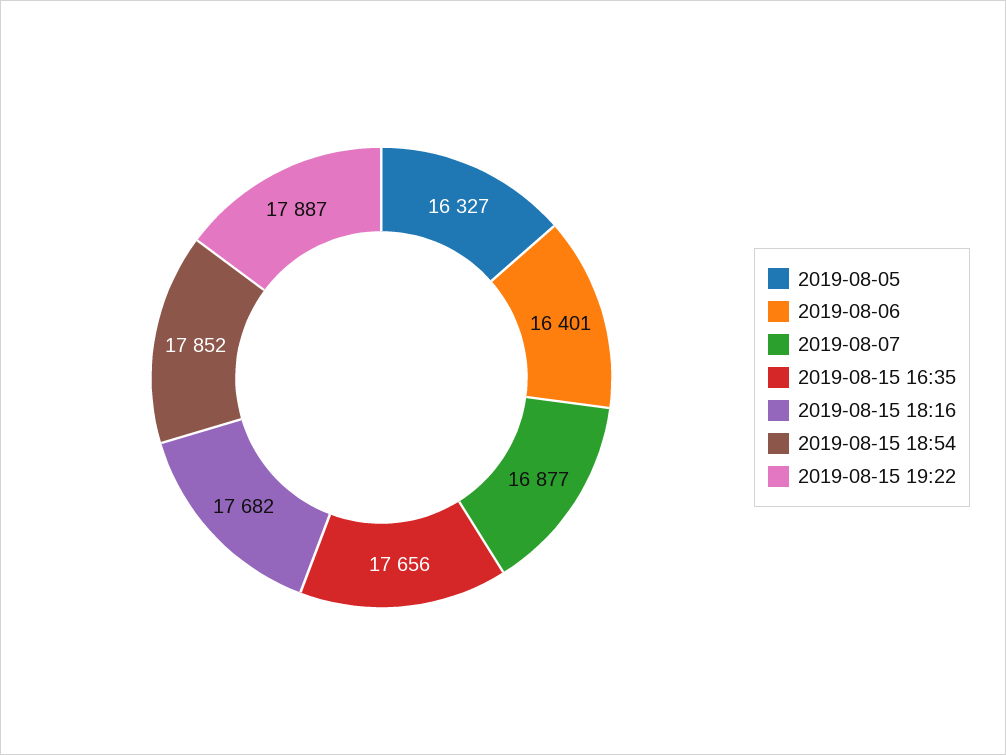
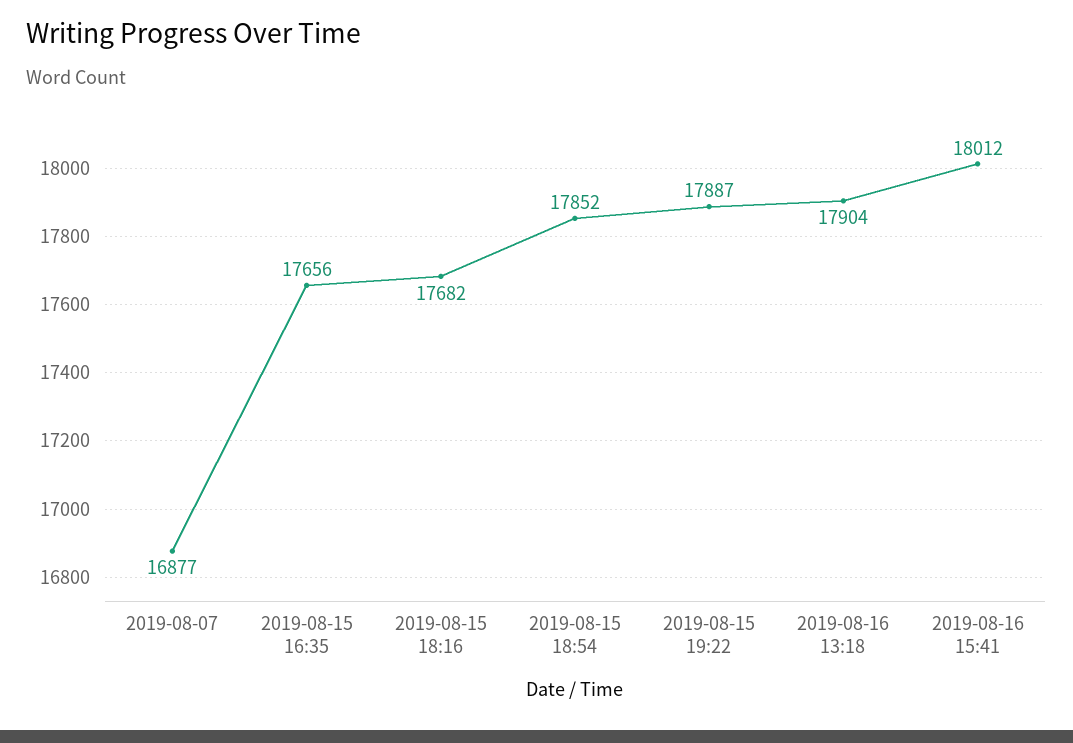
2019-08-05: 16327 -> none
2019-08-06: 16401 -> none
2019-08-16 13:18: none -> 17904
2019-08-16 15:41: none -> 18012

